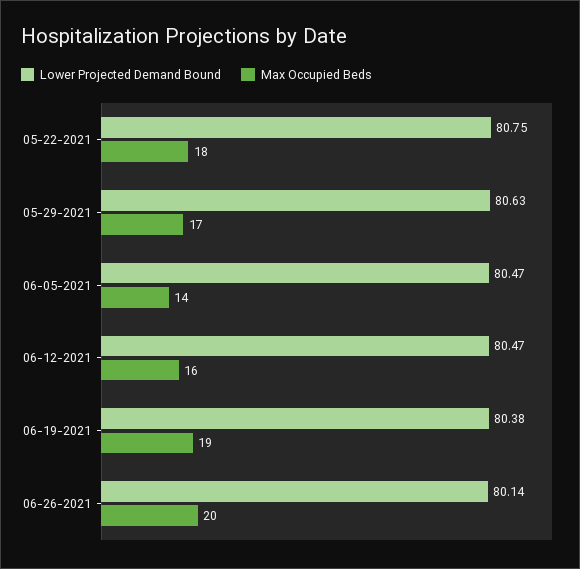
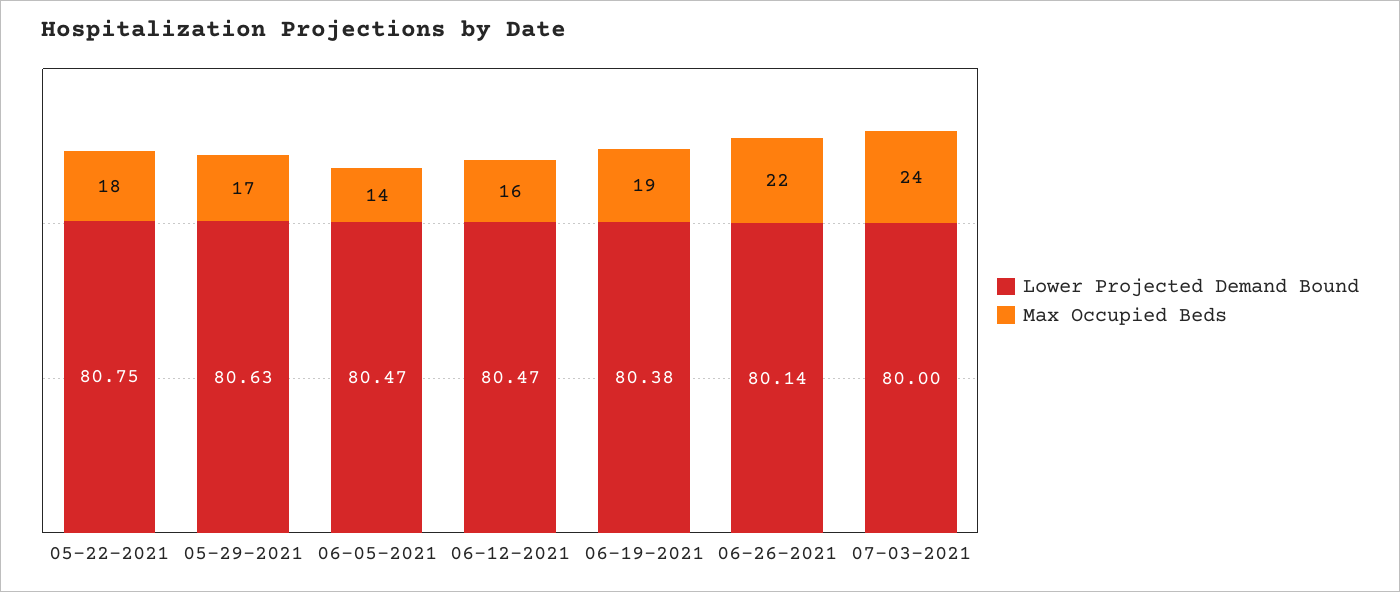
Max Occupied Beds, 06-26-2021: 20 -> 22
Lower Projected Demand Bound, 07-03-2021: none -> 80
Max Occupied Beds, 07-03-2021: none -> 24

